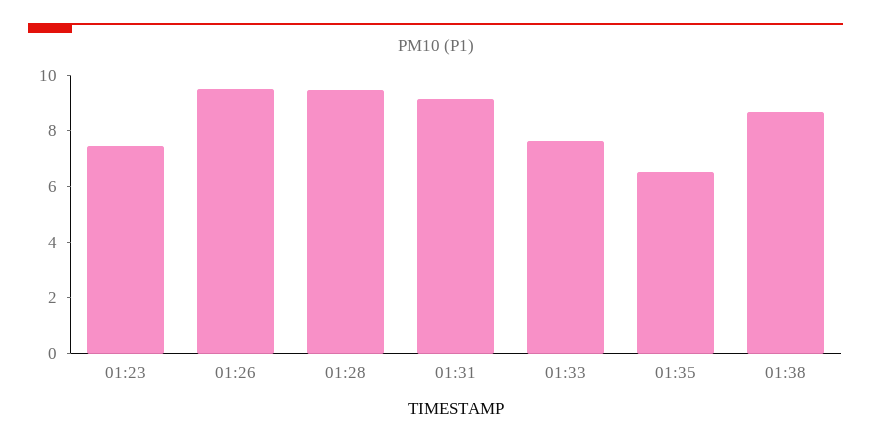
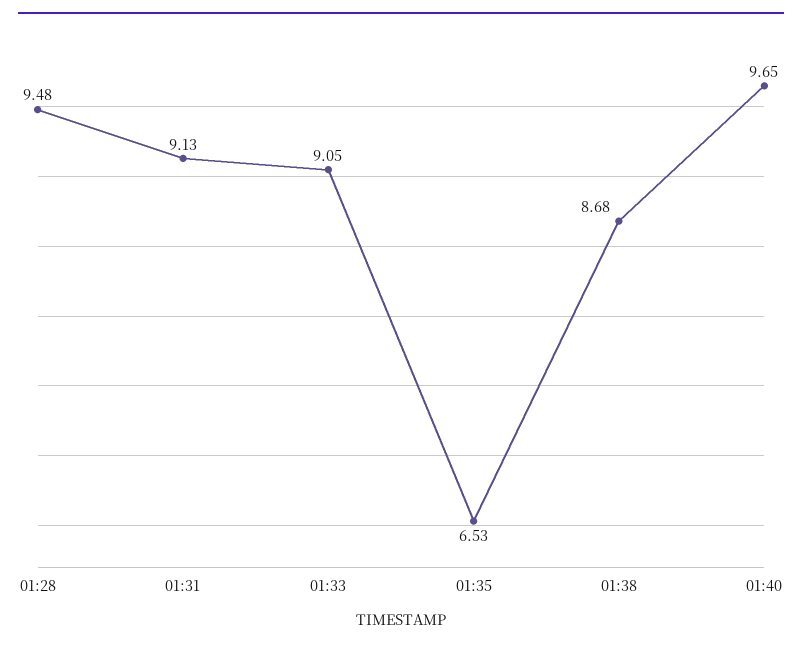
01:23: 7.5 -> none
01:26: 9.5 -> none
01:33: 7.5 -> 9.05
01:40: none -> 9.65

